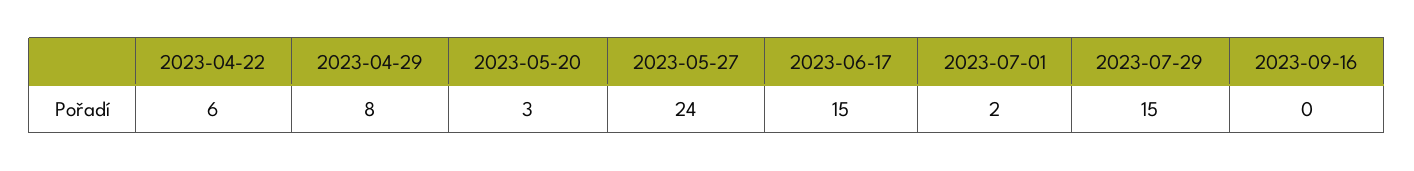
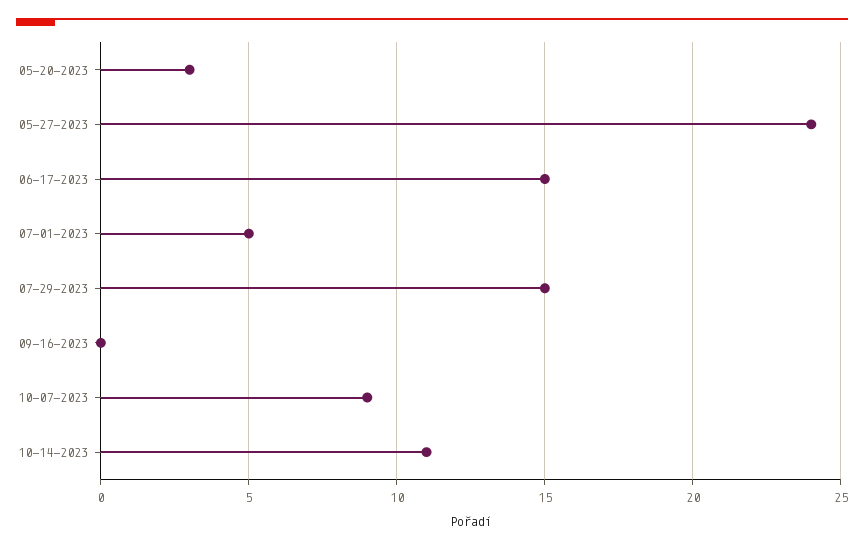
2023-04-22: 6 -> none
2023-04-29: 8 -> none
2023-07-01: 2 -> 5
10-07-2023: none -> 9
10-14-2023: none -> 11

